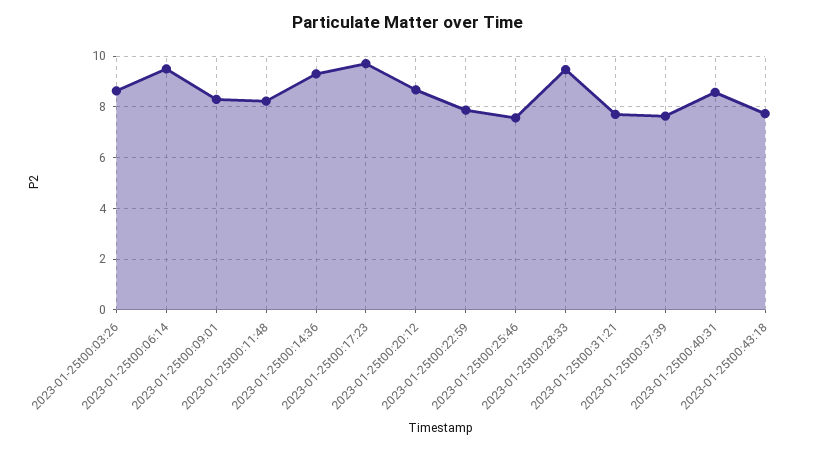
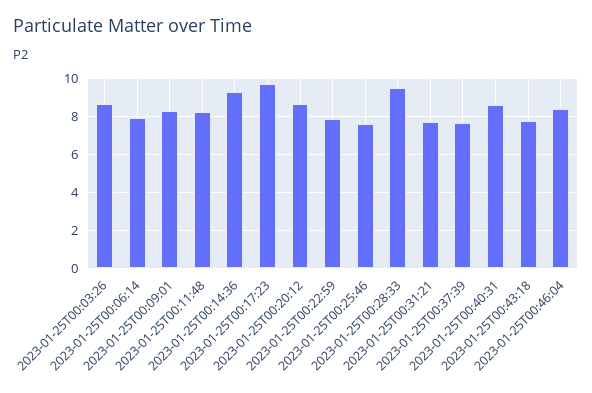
2023-01-25t00:06:14: 9.5 -> 8
2023-01-25T00:46:04: none -> 8.5

